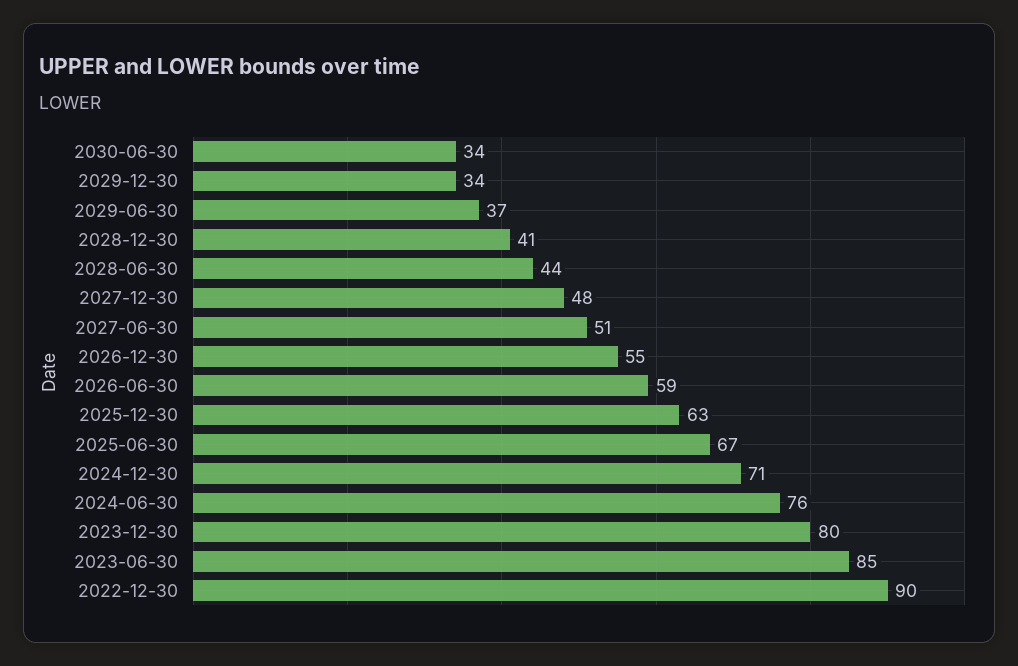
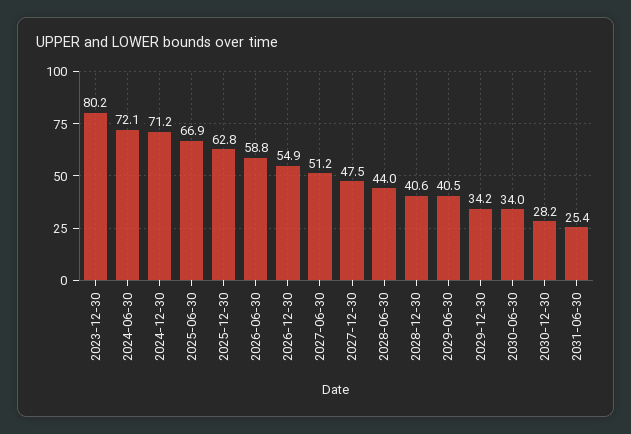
2029-06-30: 37 -> 40.5
2024-06-30: 76 -> 72.1
2023-06-30: 85 -> none
2022-12-30: 90 -> none
2030-12-30: none -> 28.2
2031-06-30: none -> 25.4

